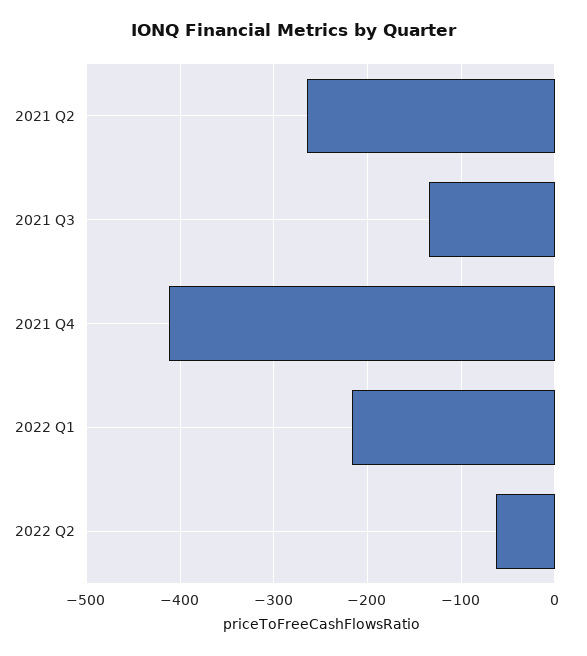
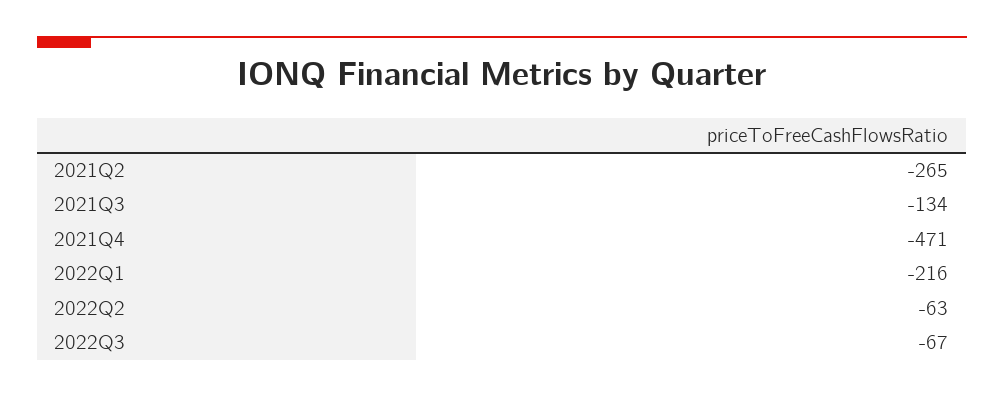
2021 Q4: -410 -> -471
2022Q3: none -> -67

